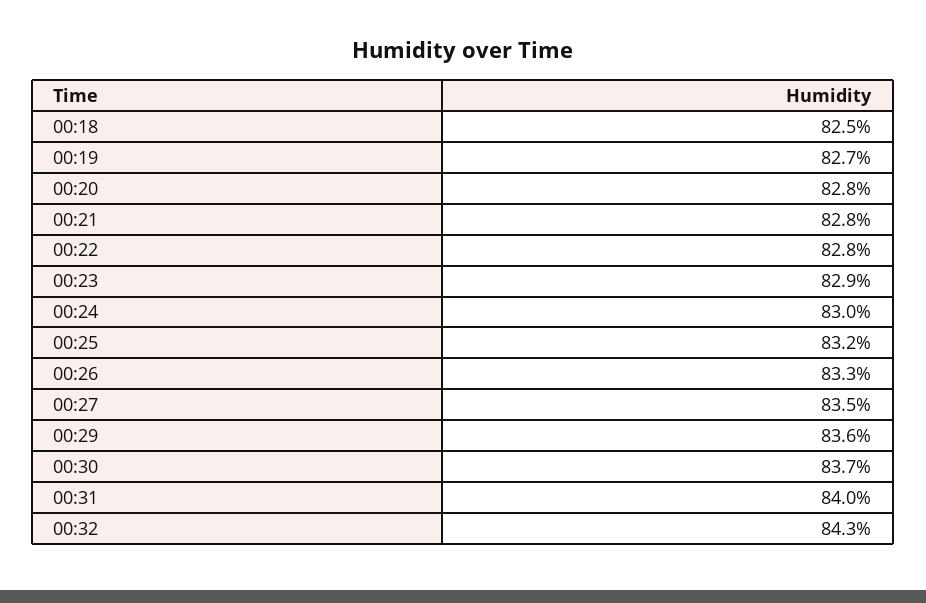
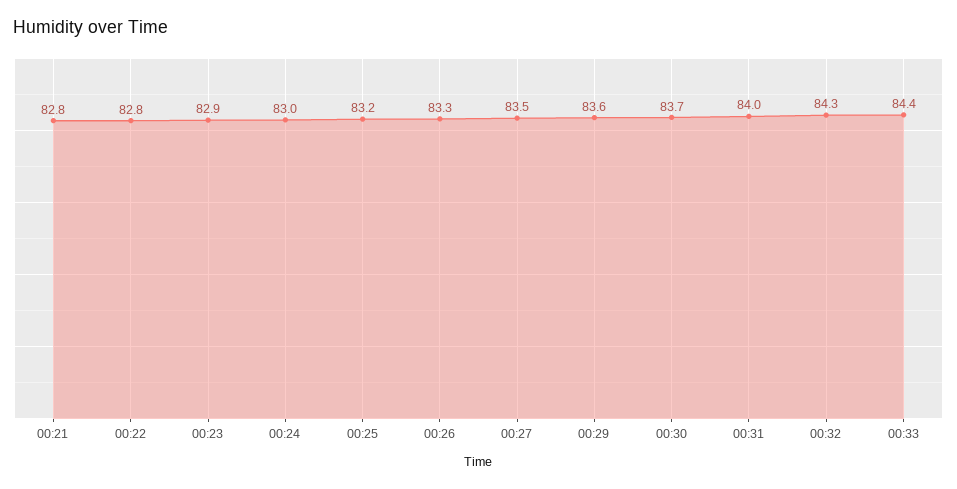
00:18: 82.5 -> none
00:19: 82.7 -> none
00:20: 82.8 -> none
00:33: none -> 84.4

